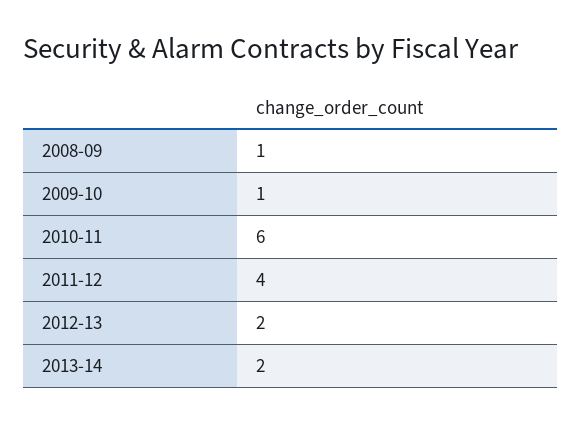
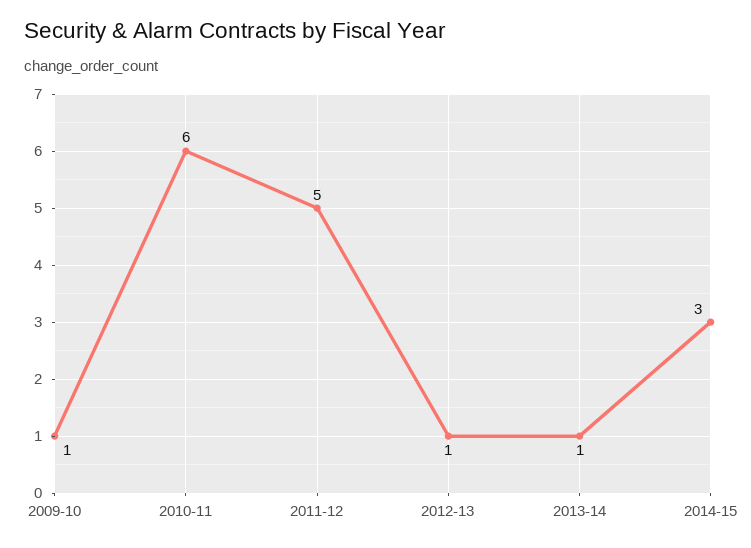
2008-09: 1 -> none
2011-12: 4 -> 5
2012-13: 2 -> 1
2013-14: 2 -> 1
2014-15: none -> 3

